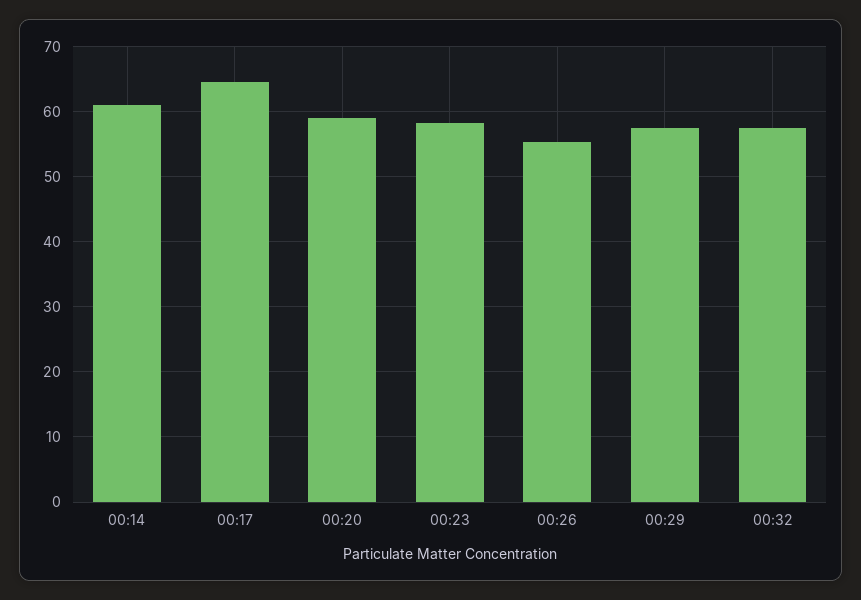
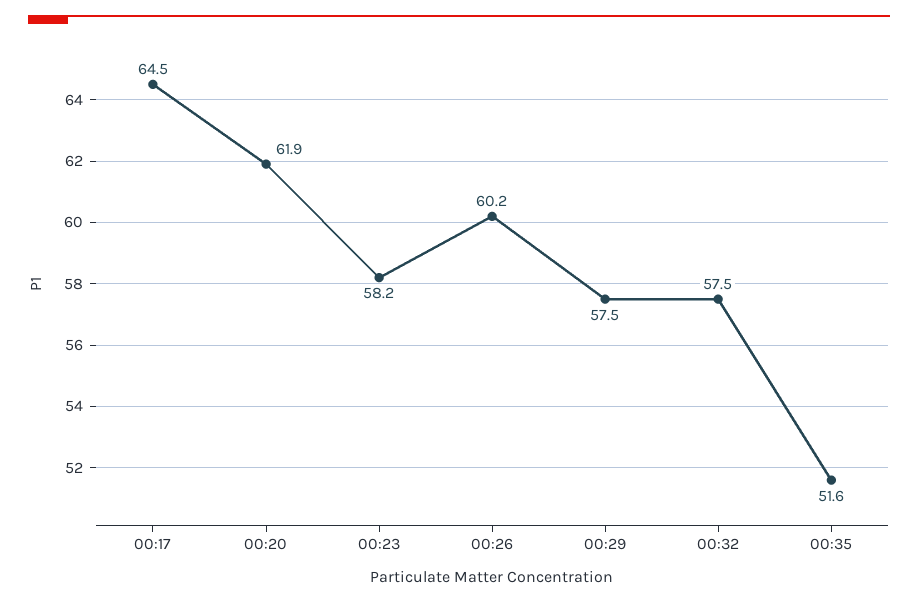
00:14: 61 -> none
00:20: 59 -> 61.9
00:26: 55 -> 60.2
00:35: none -> 51.6

